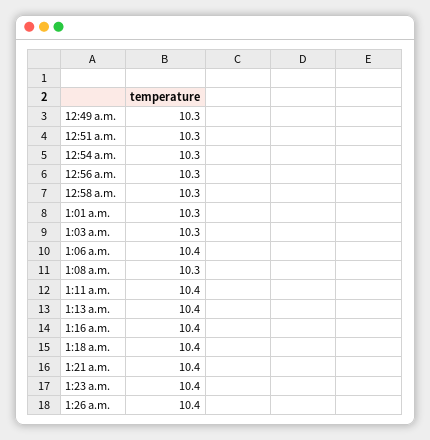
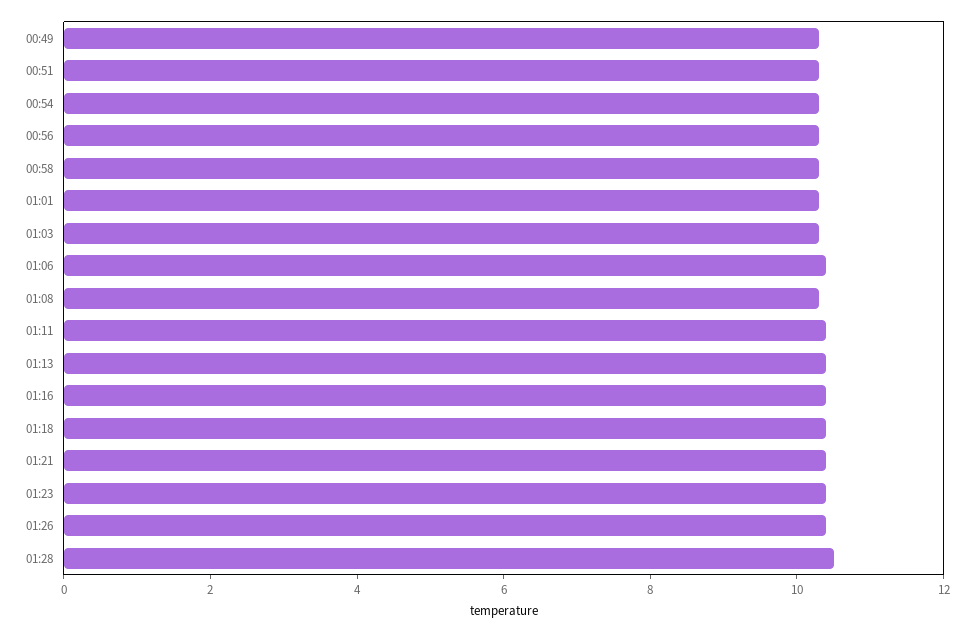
01:28: none -> 10.5

